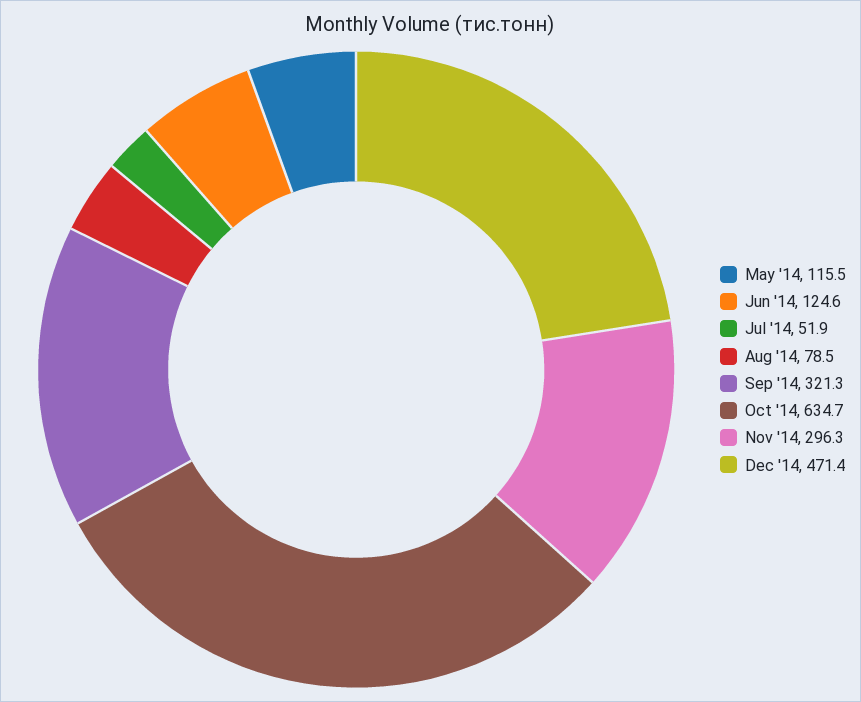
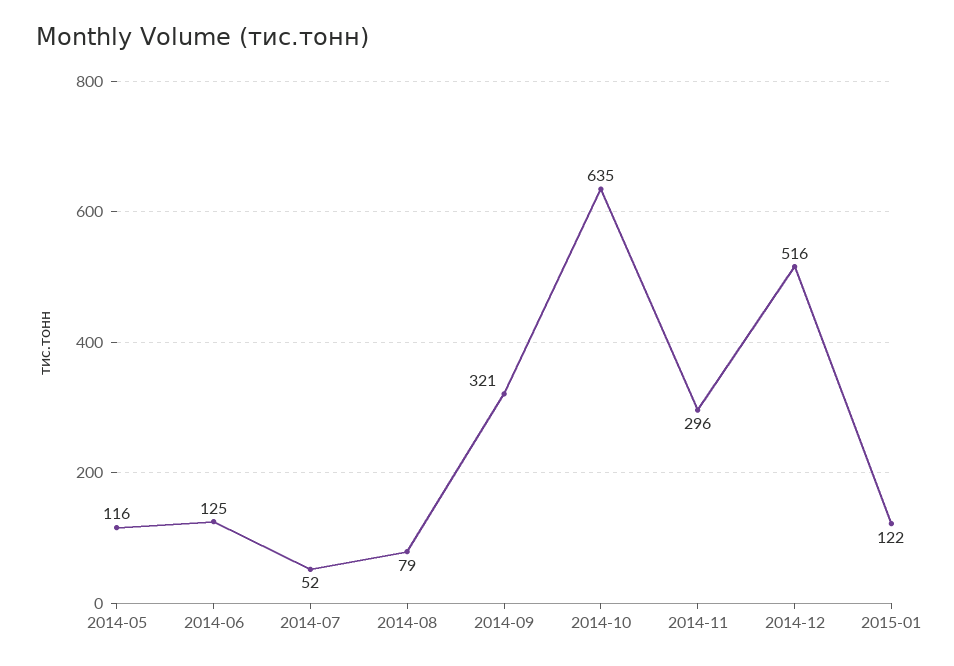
Dec '14: 471.4 -> 516
2015-01: none -> 122

